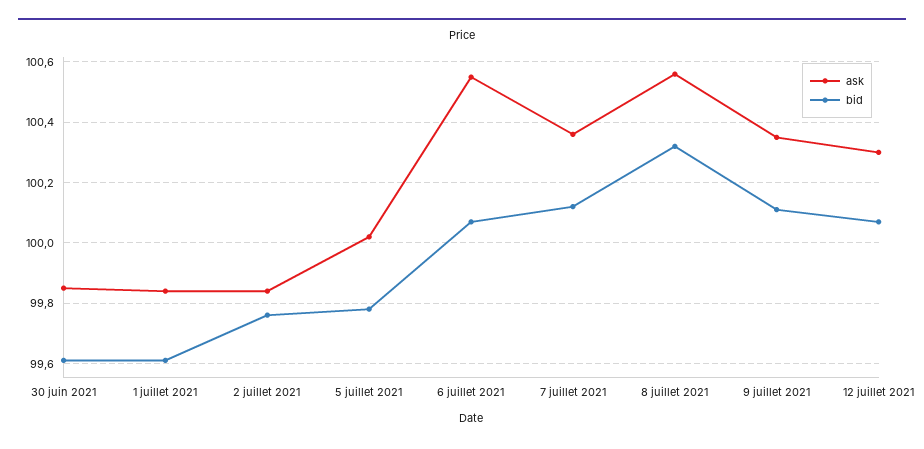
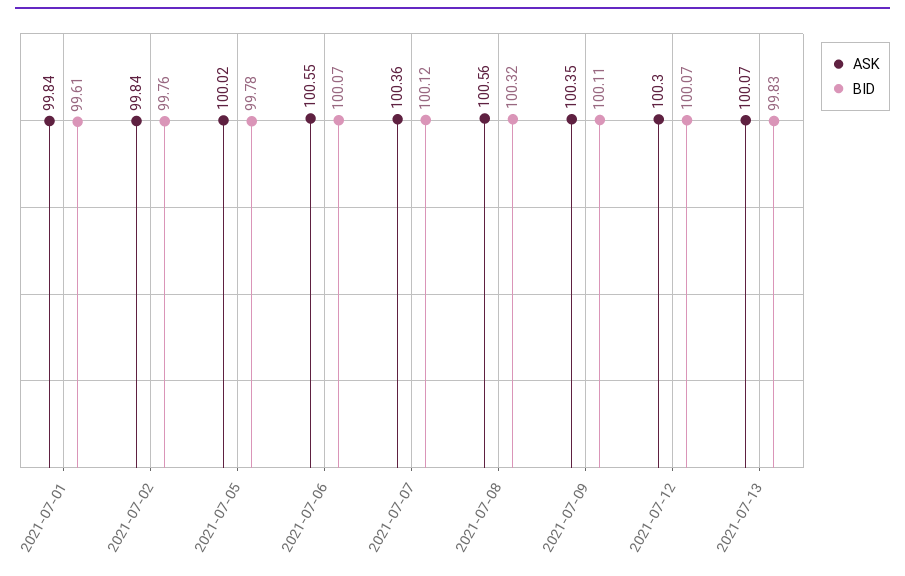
ask, 30 juin 2021: 99.85 -> none
bid, 30 juin 2021: 99.6 -> none
ask, 2021-07-13: none -> 100.07
bid, 2021-07-13: none -> 99.83

